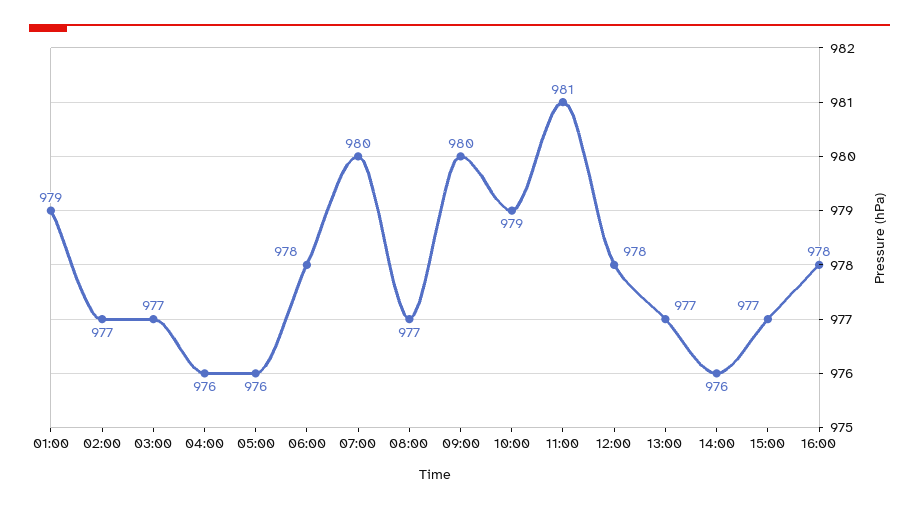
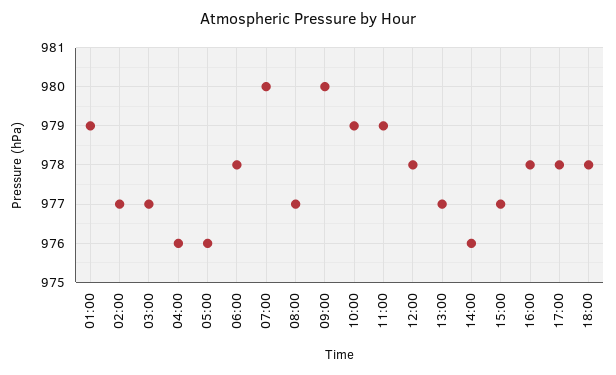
11:00: 981 -> 979
17:00: none -> 978
18:00: none -> 978

